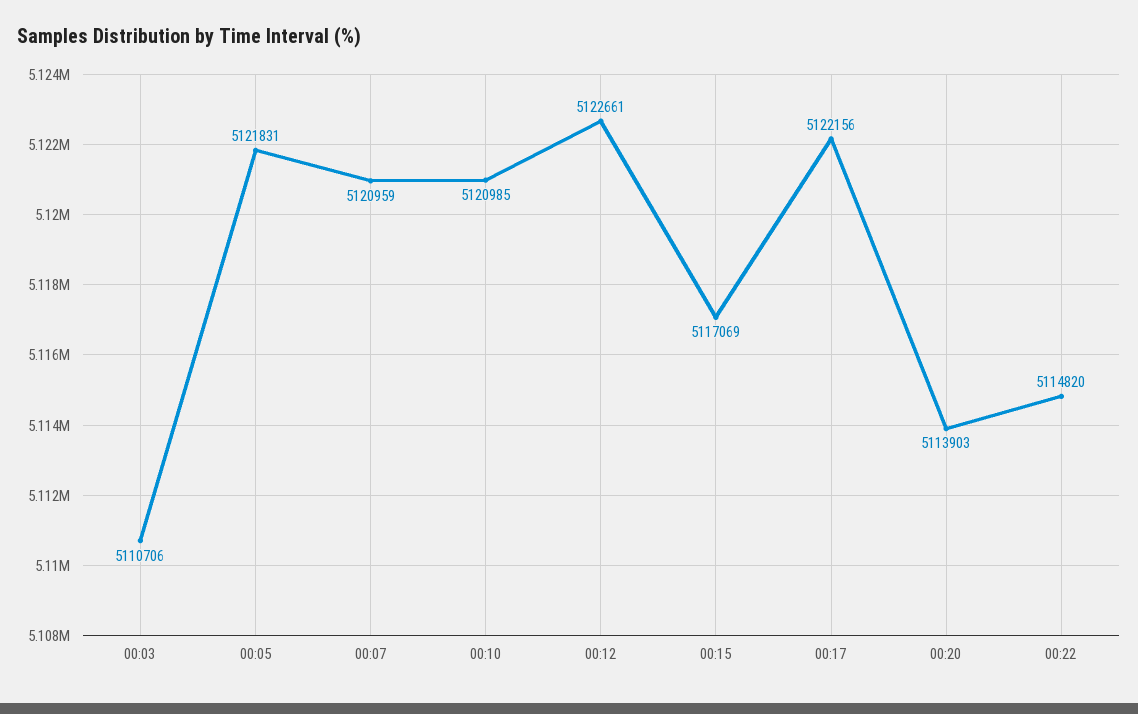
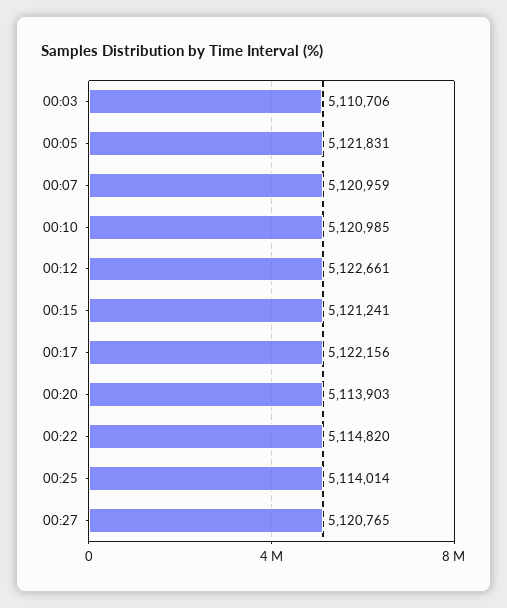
00:15: 5117069 -> 5121241
00:25: none -> 5114014
00:27: none -> 5120765

